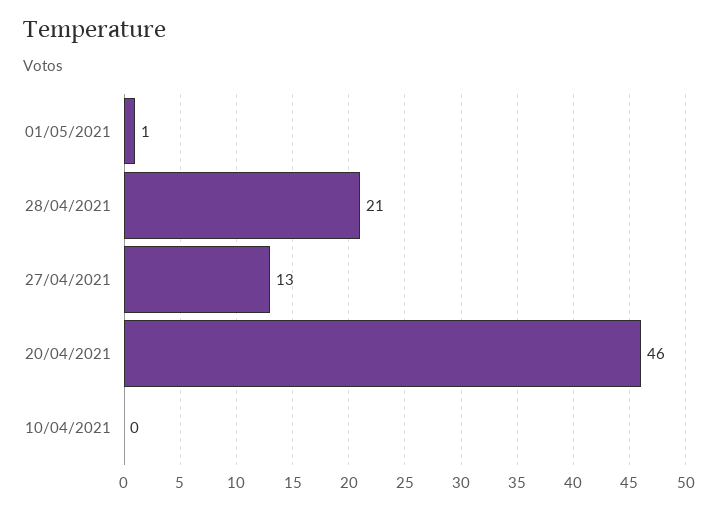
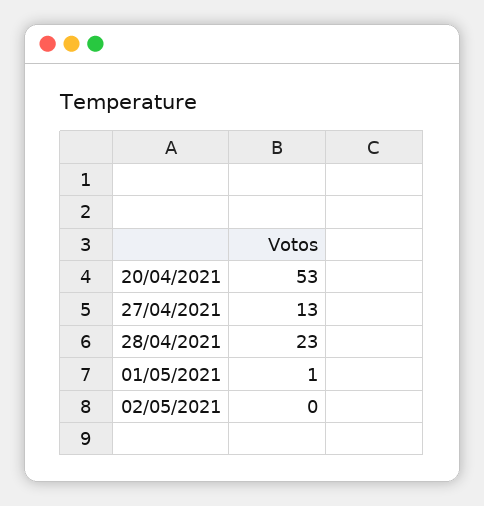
28/04/2021: 21 -> 23
20/04/2021: 46 -> 53
10/04/2021: 0 -> none
02/05/2021: none -> 0

